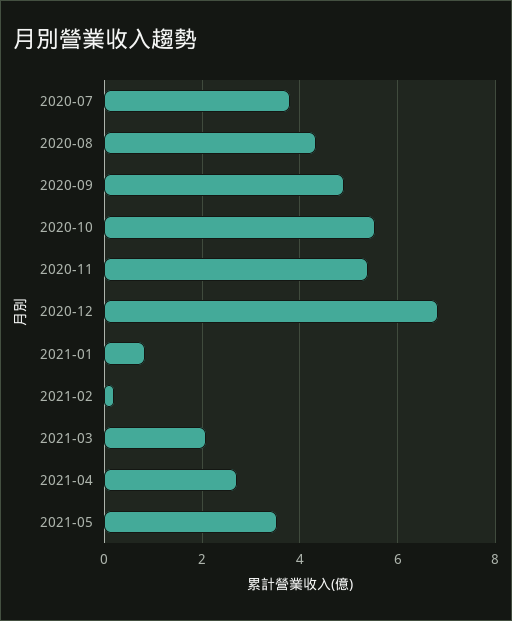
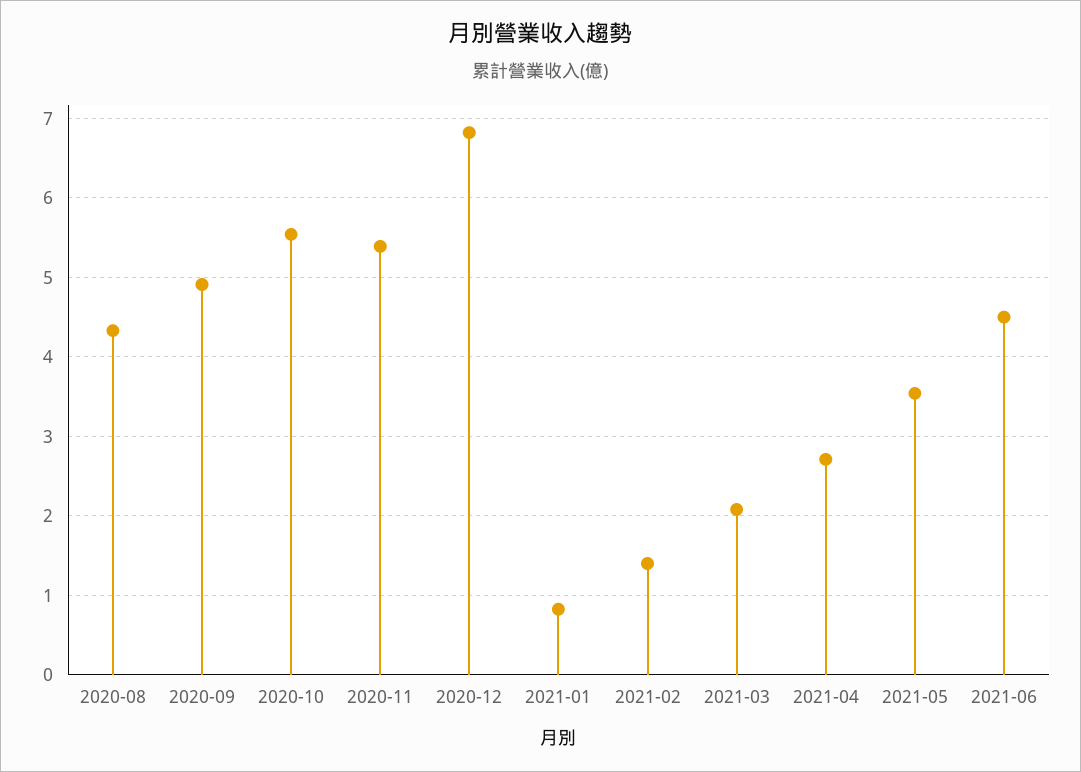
2020-07: 3.8 -> none
2021-02: 0.2 -> 1.4
2021-06: none -> 4.5

